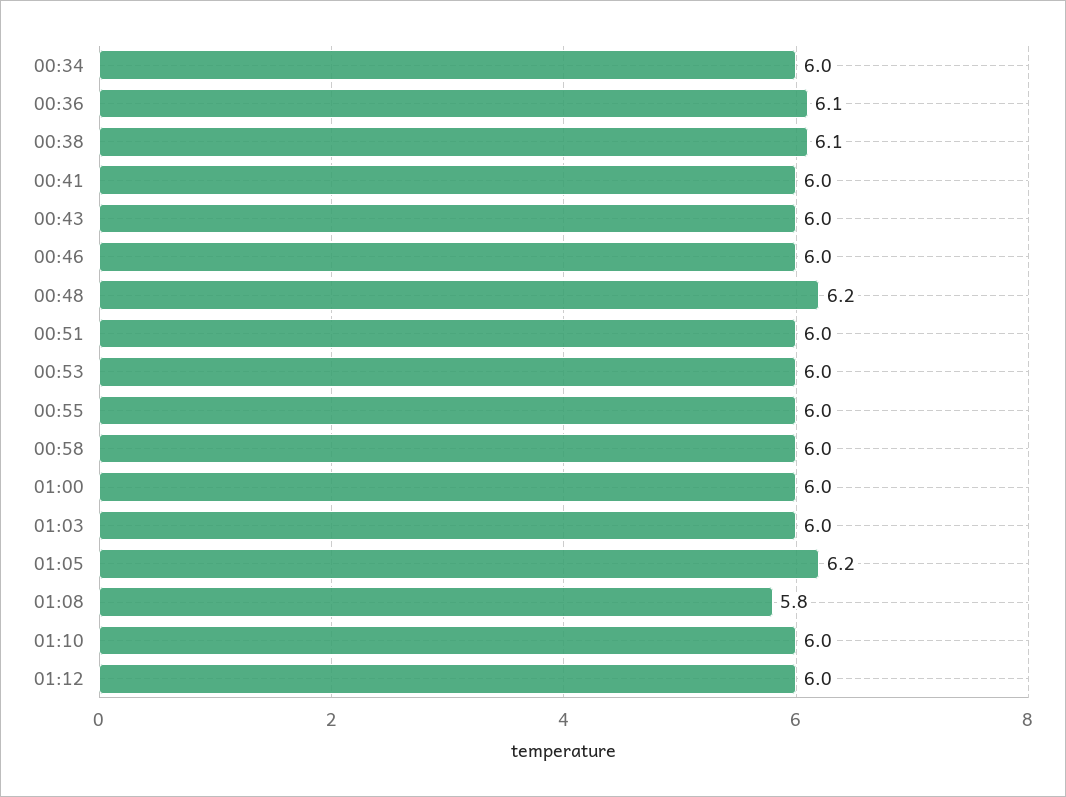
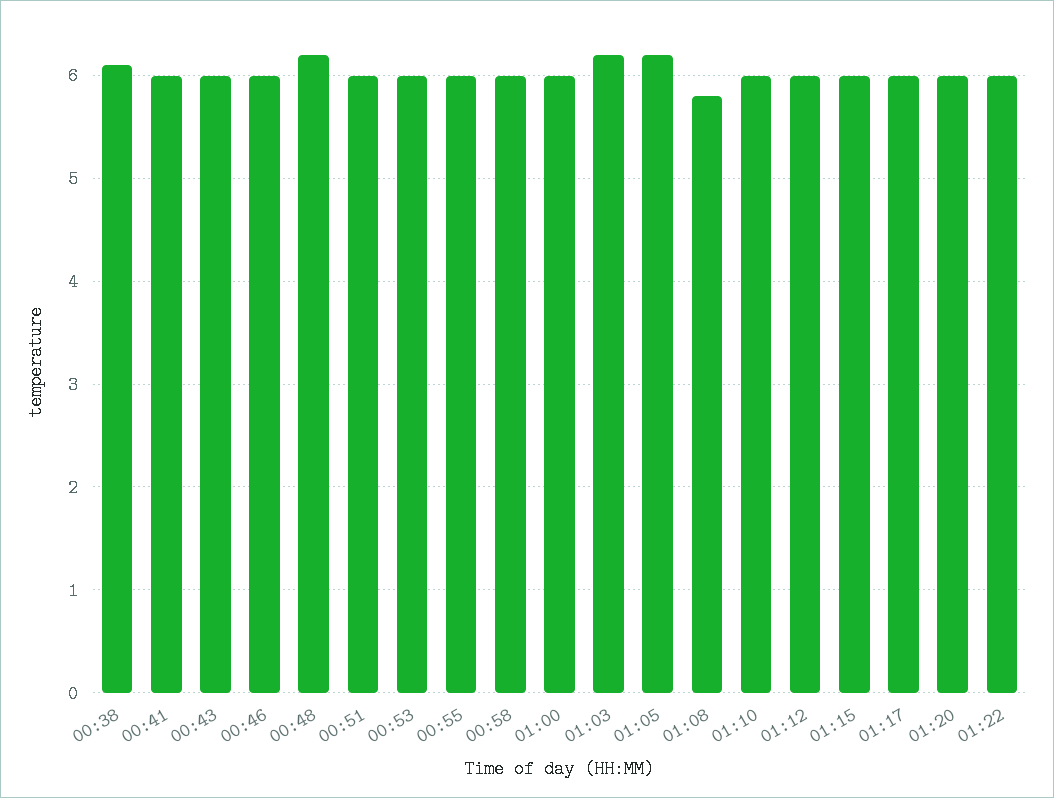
00:34: 6 -> none
00:36: 6.1 -> none
01:03: 6 -> 6.2
01:15: none -> 6
01:17: none -> 6
01:20: none -> 6
01:22: none -> 6

